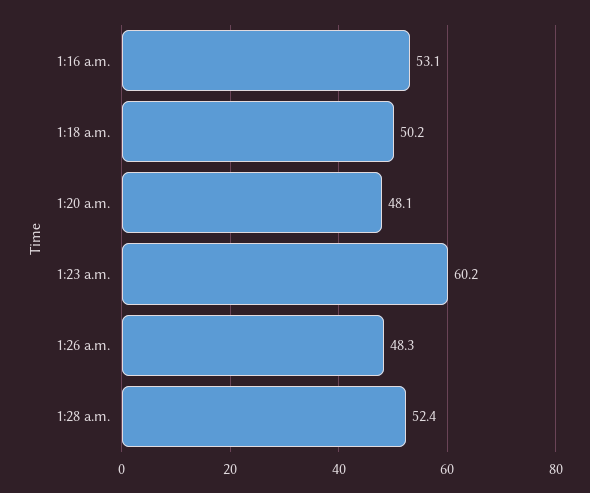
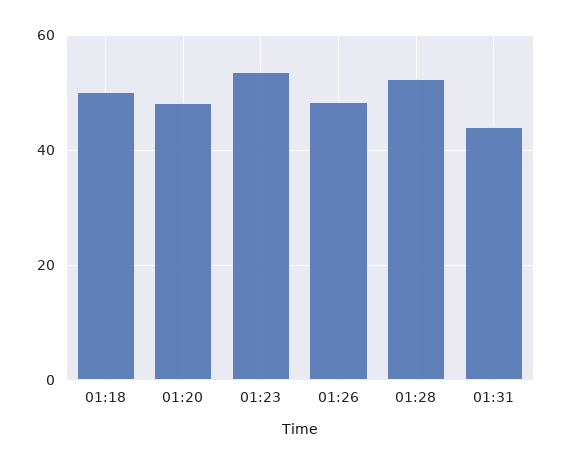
1:16 a.m.: 53.1 -> none
1:23 a.m.: 60.2 -> 54
01:31: none -> 44

